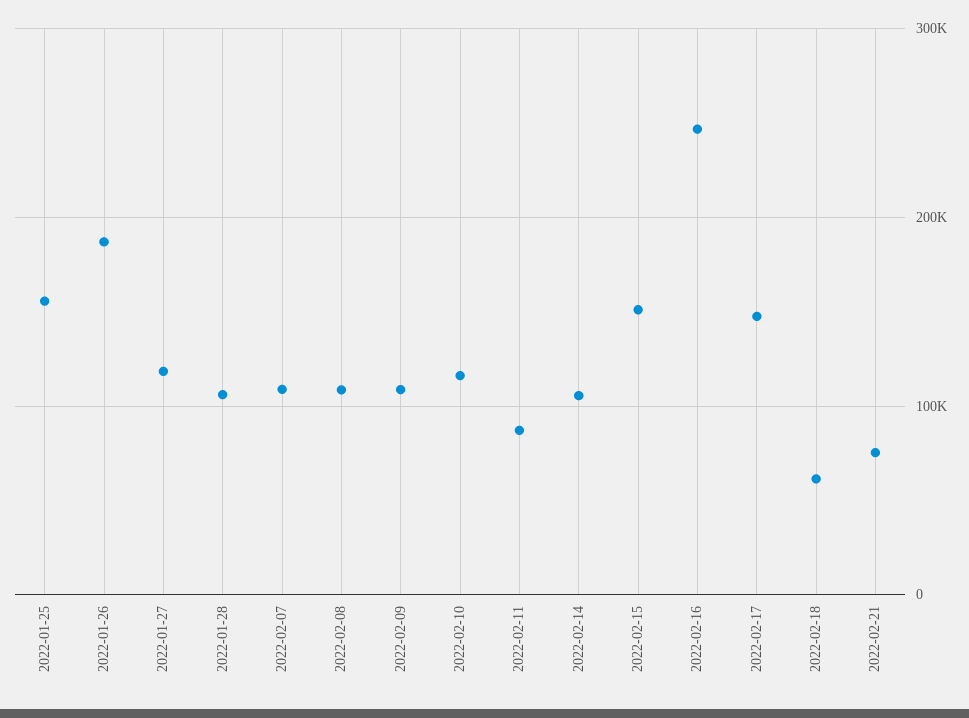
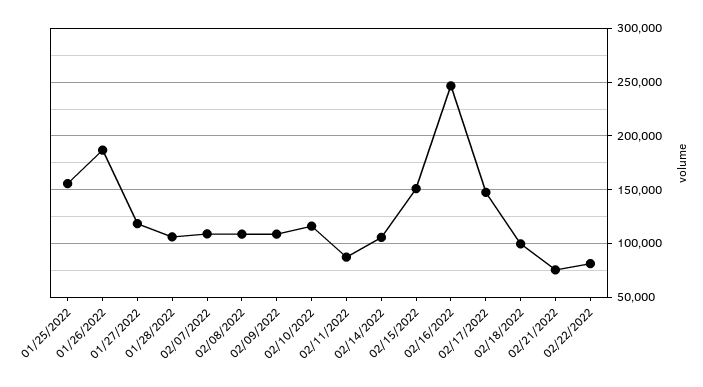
2022-02-18: 60000 -> 100000
02/22/2022: none -> 80000

